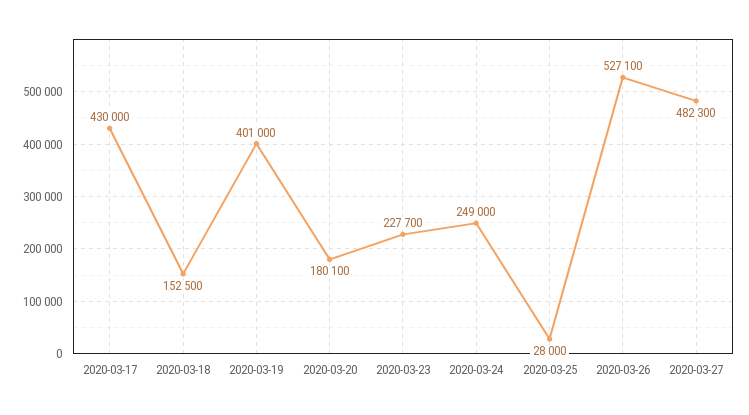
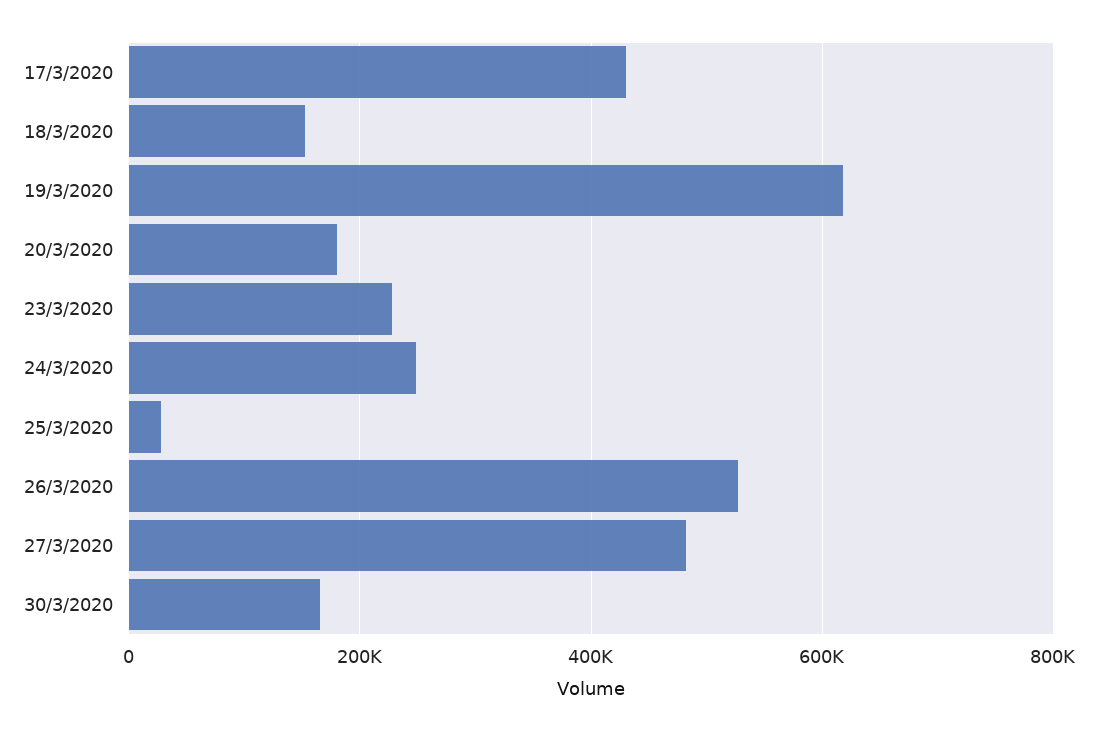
2020-03-19: 401000 -> 620000
30/3/2020: none -> 160000

